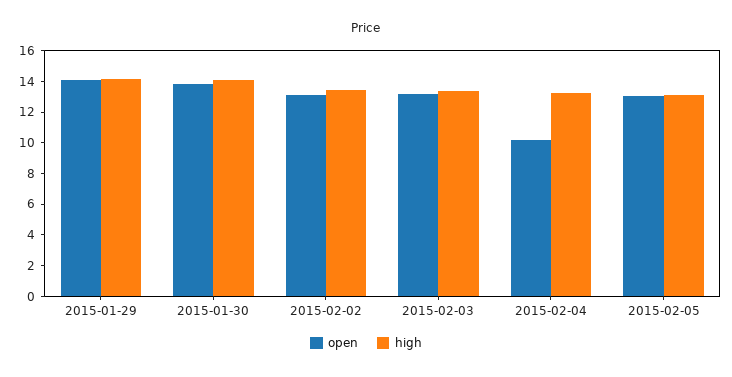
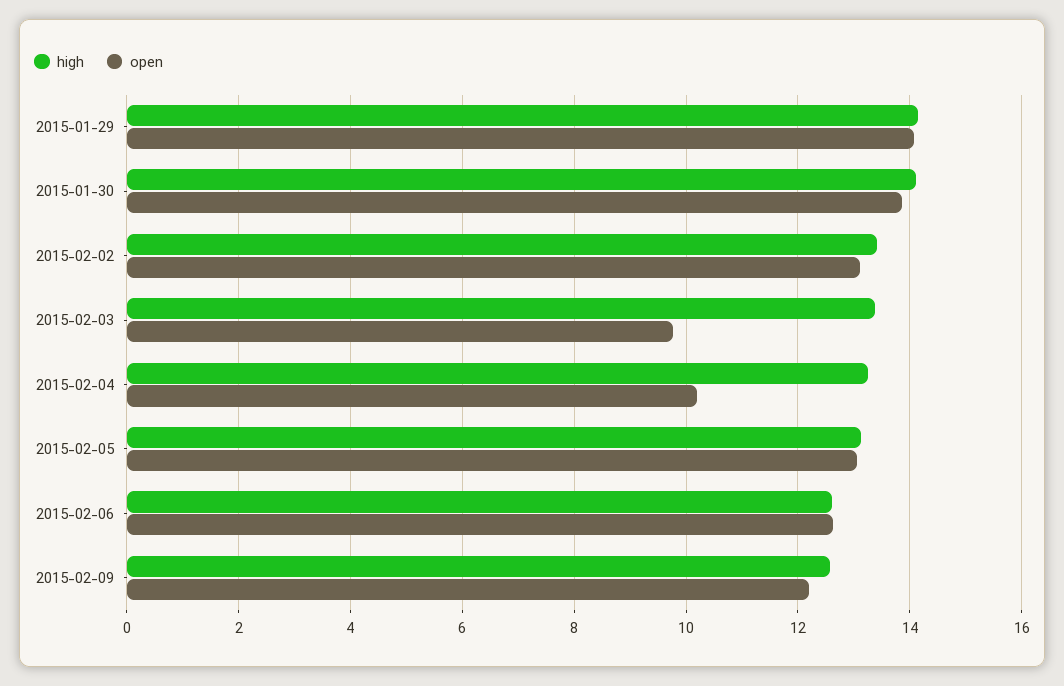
open, 2015-02-03: 13 -> 9.8
high, 2015-02-06: none -> 12.6
open, 2015-02-06: none -> 12.6
high, 2015-02-09: none -> 12.6
open, 2015-02-09: none -> 12.2

